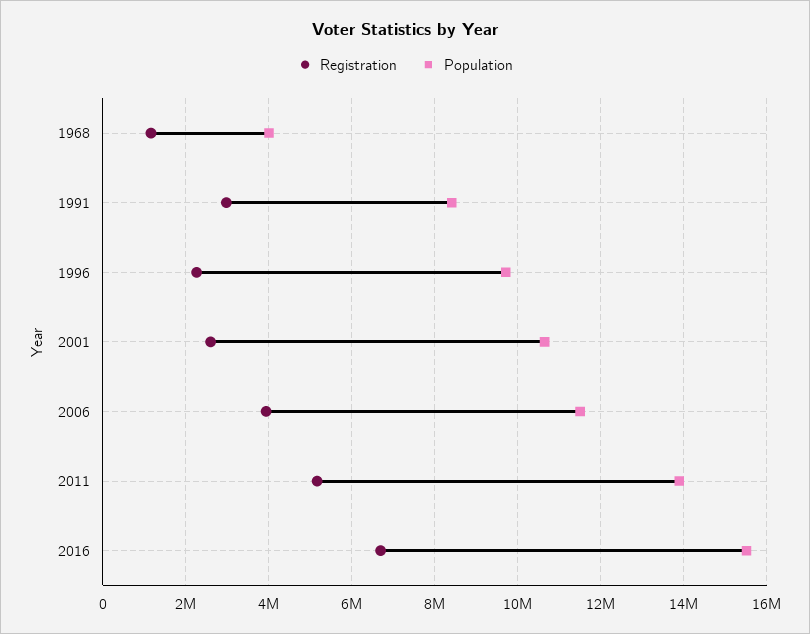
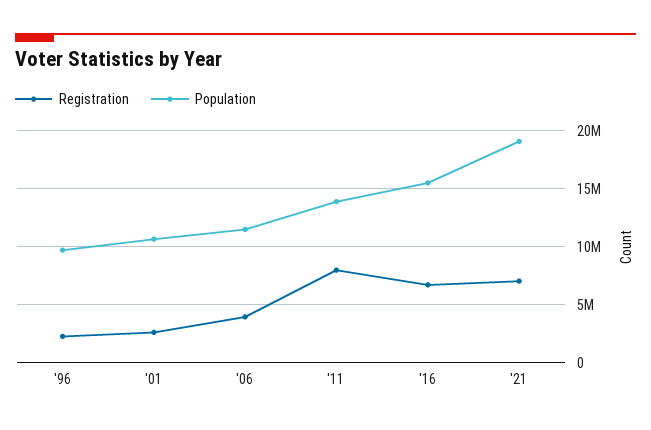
Registration, 1968: 1200000 -> none
Population, 1968: 4000000 -> none
Registration, 1991: 3000000 -> none
Population, 1991: 8400000 -> none
Registration, 2011: 5200000 -> 8000000
Registration, '21: none -> 7000000
Population, '21: none -> 19000000

